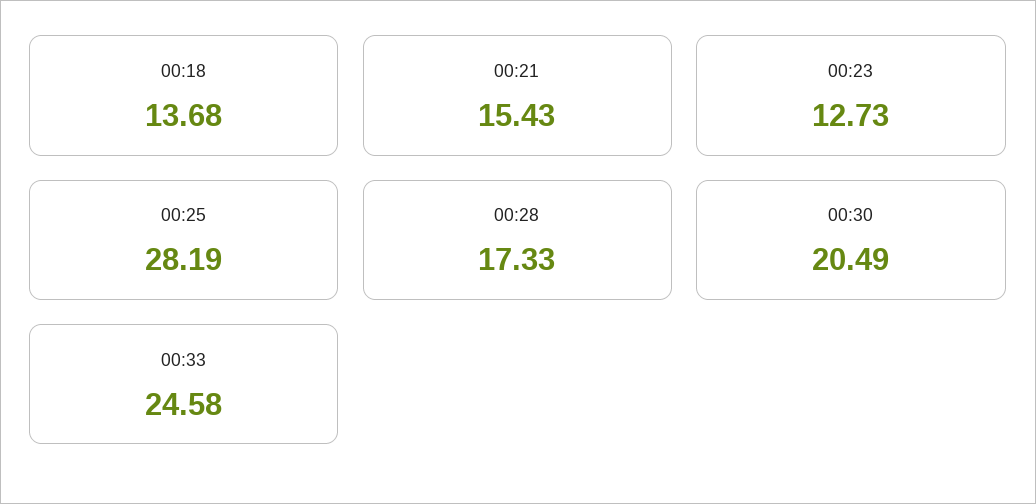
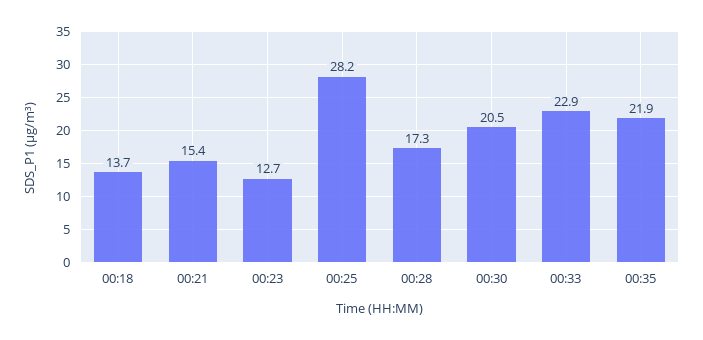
00:33: 24.58 -> 22.9
00:35: none -> 21.9

